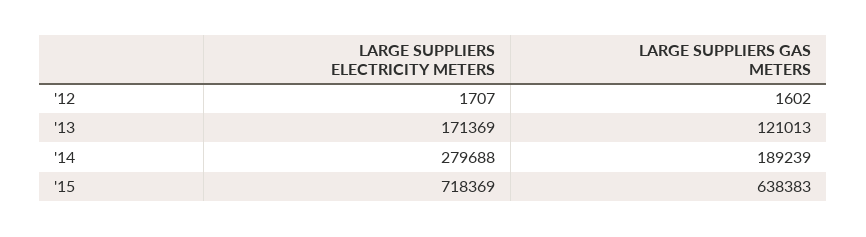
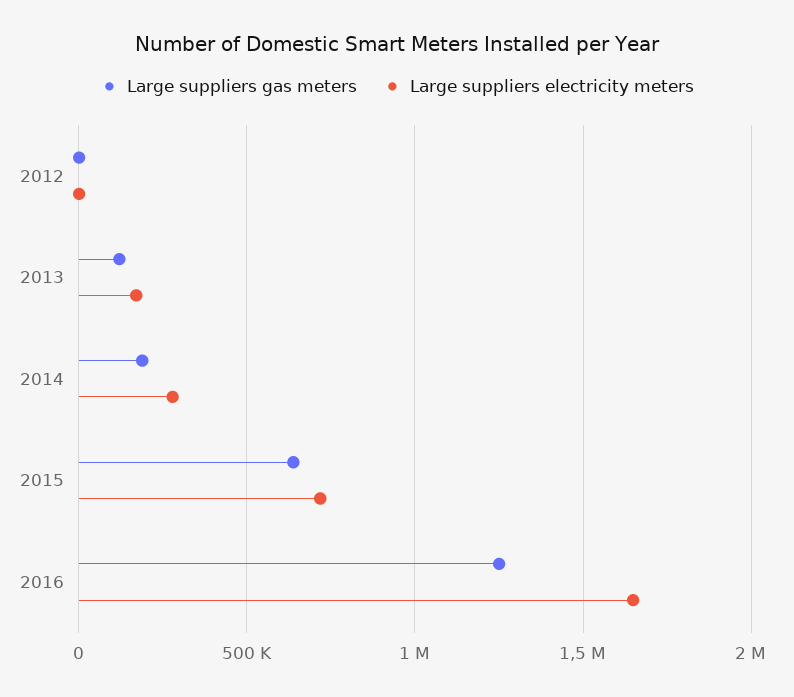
LARGE SUPPLIERS GAS METERS, 2016: none -> 1250000
LARGE SUPPLIERS ELECTRICITY METERS, 2016: none -> 1650000

